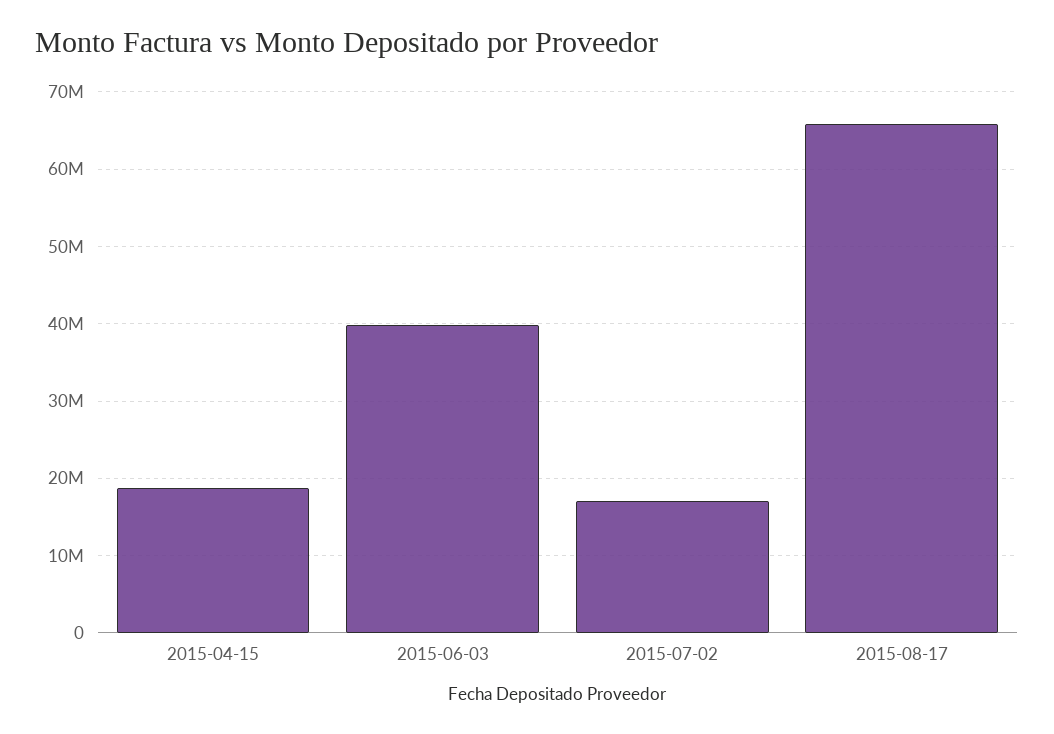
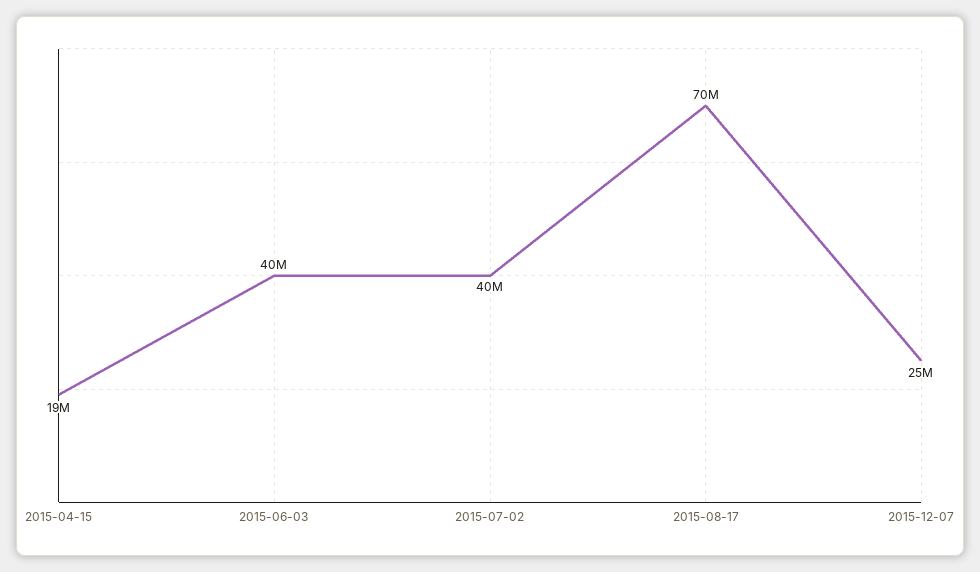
2015-07-02: 17000000 -> 40000000
2015-08-17: 66000000 -> 70000000
2015-12-07: none -> 25000000

